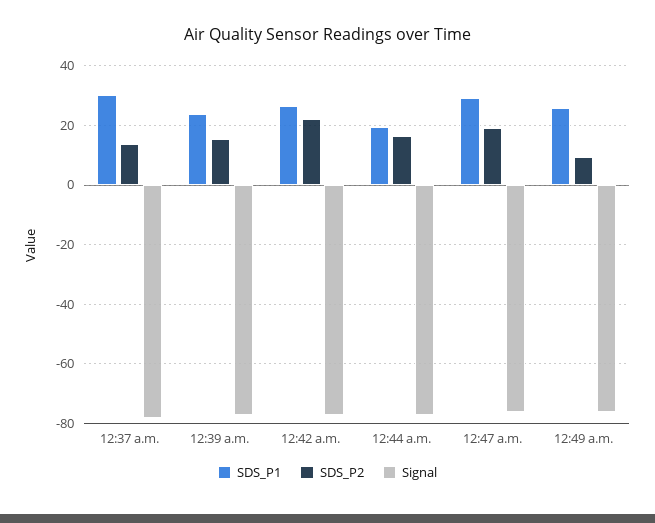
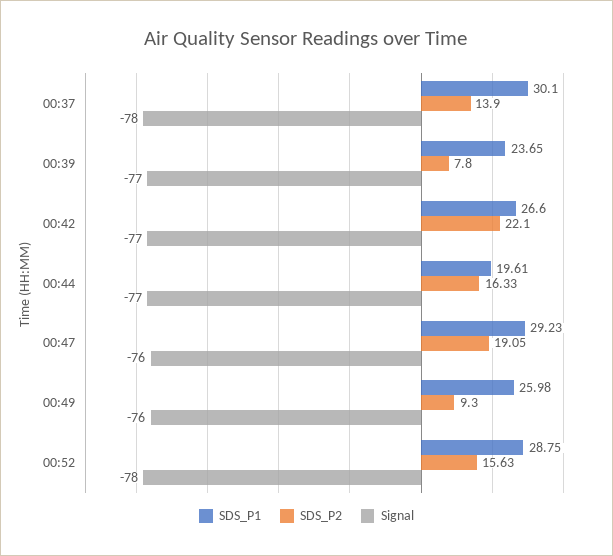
SDS_P2, 12:39 a.m.: 15 -> 7.8
SDS_P1, 00:52: none -> 28.75
SDS_P2, 00:52: none -> 15.63
Signal, 00:52: none -> -78

